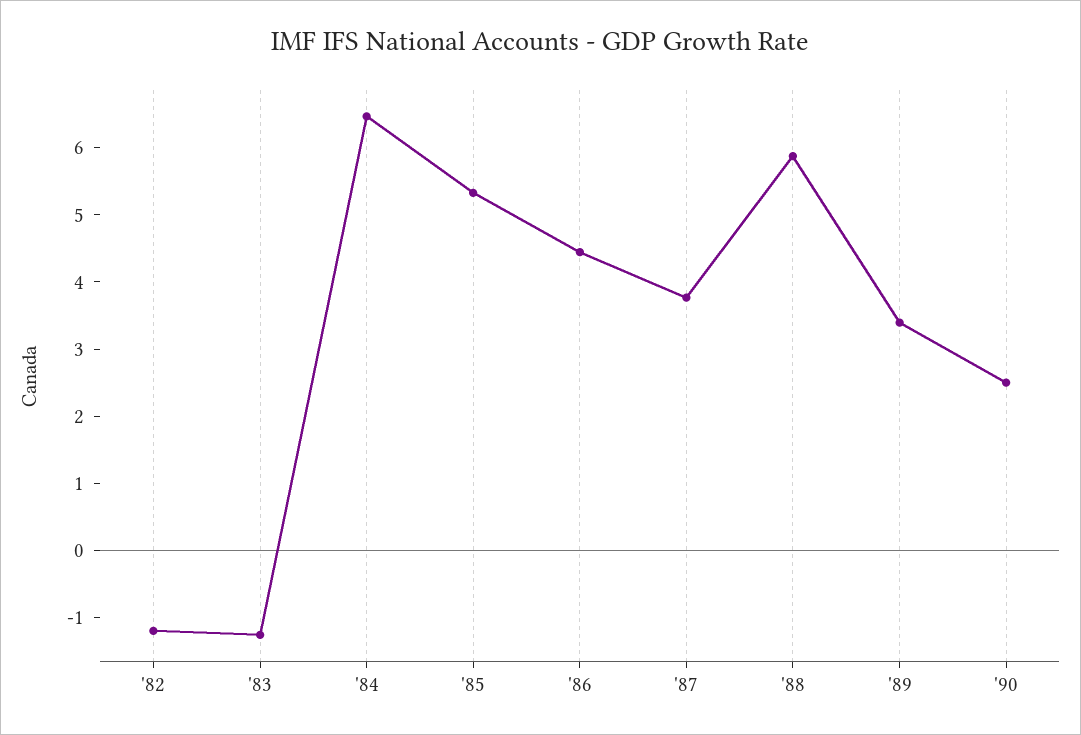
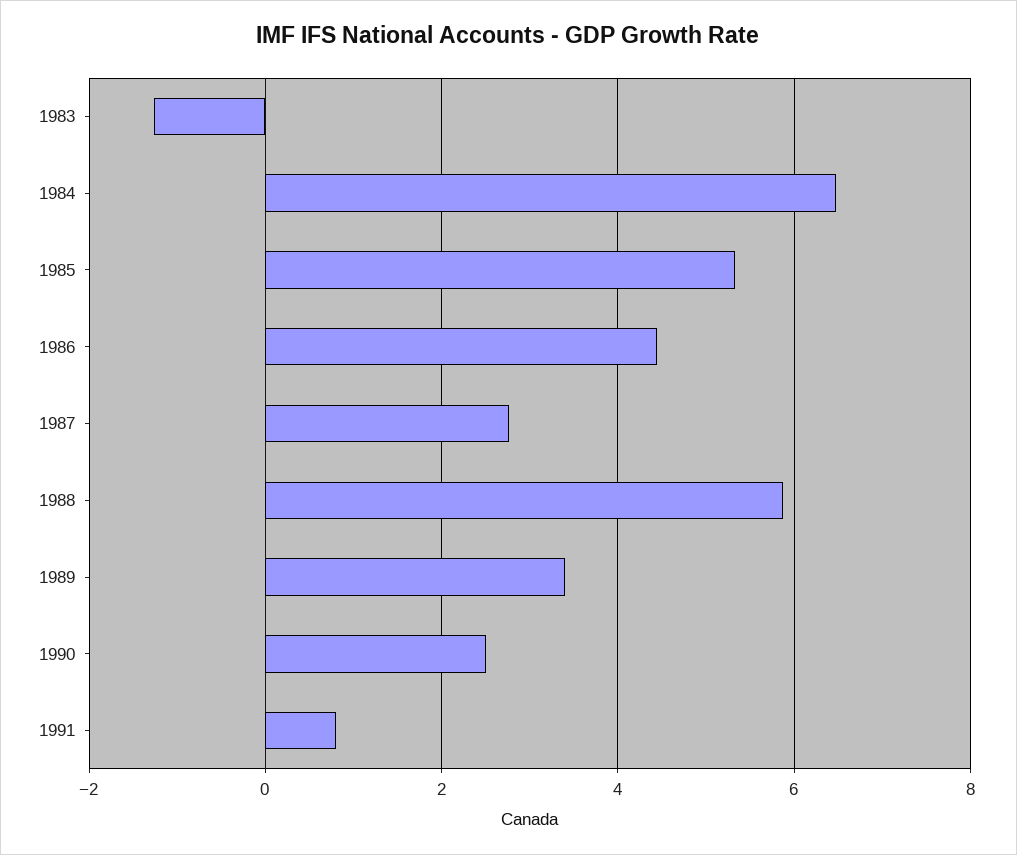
'82: -1.2 -> none
'87: 3.8 -> 2.8
1991: none -> 0.8

